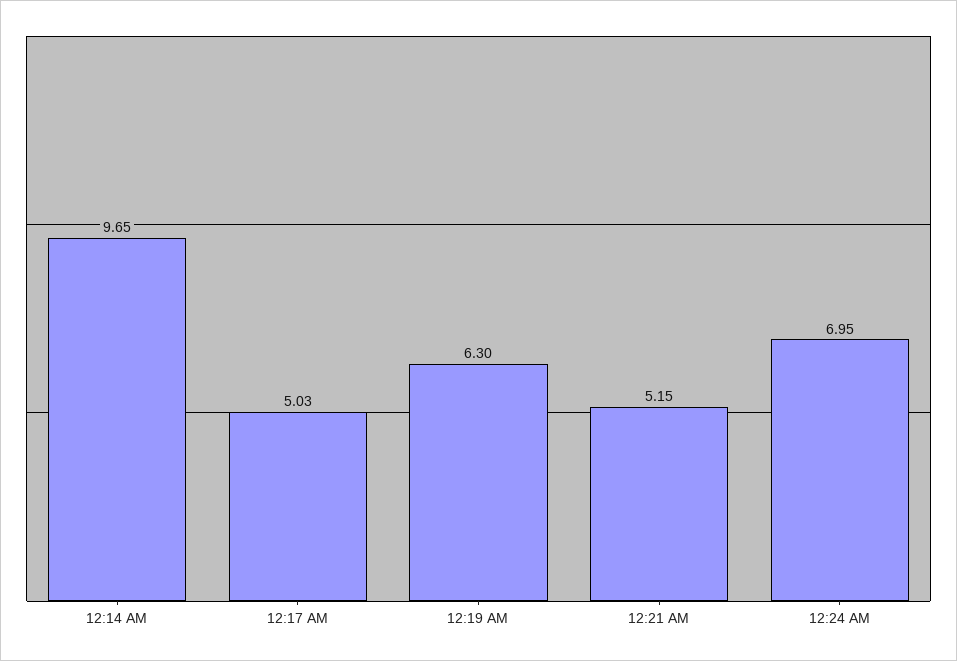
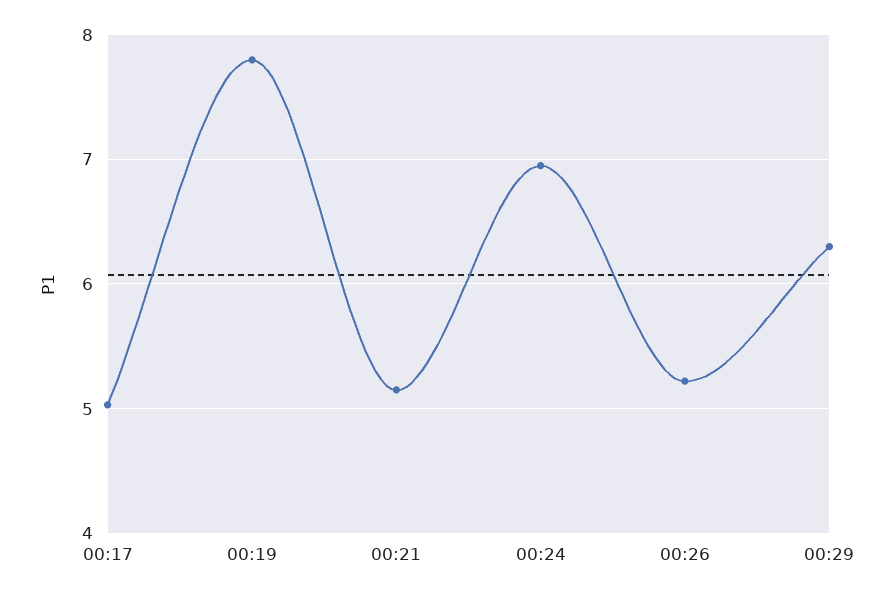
12:14 AM: 9.65 -> none
12:19 AM: 6.3 -> 7.8
00:26: none -> 5.2
00:29: none -> 6.3

